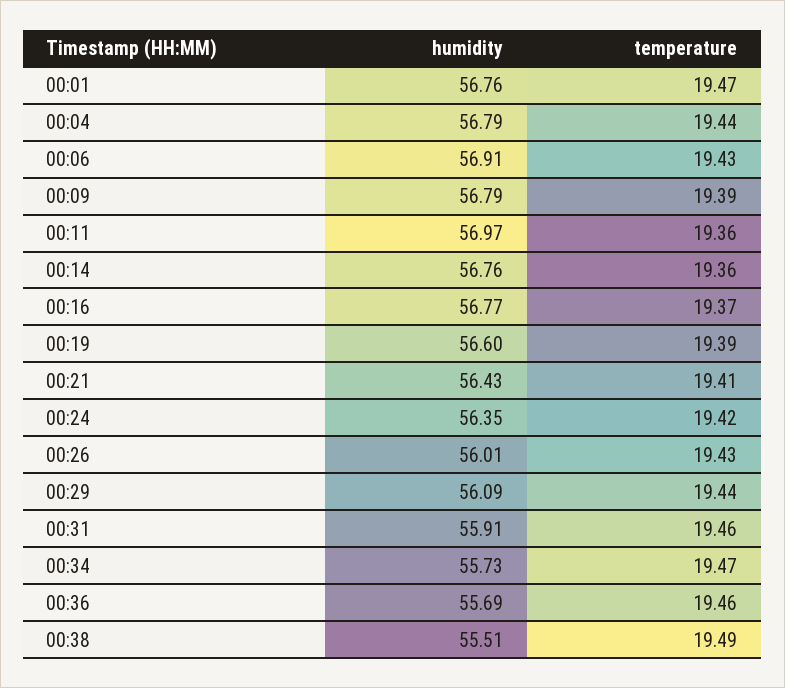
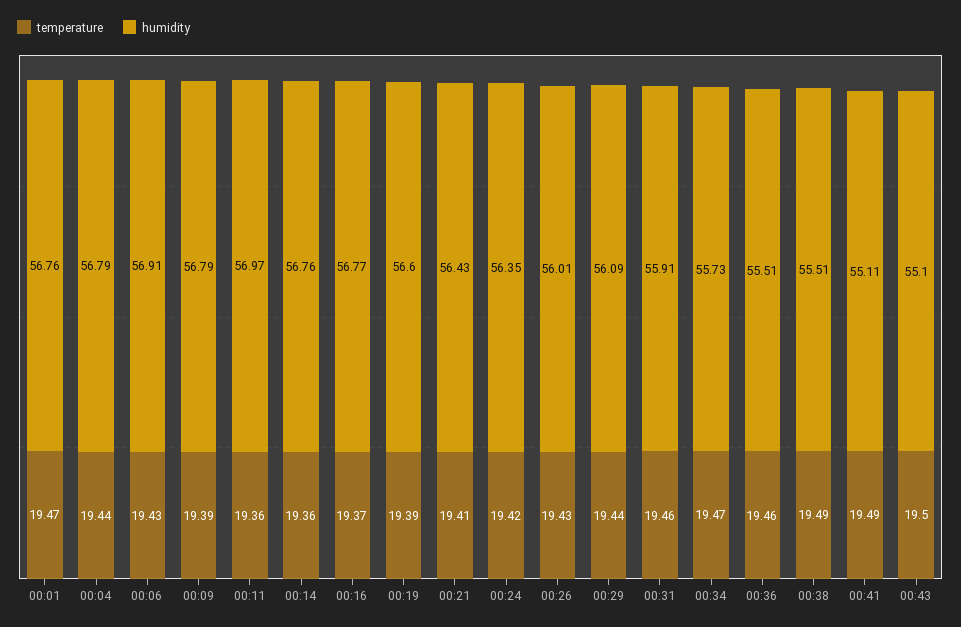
humidity, 00:36: 55.69 -> 55.51
temperature, 00:41: none -> 19.49
humidity, 00:41: none -> 55.11
temperature, 00:43: none -> 19.5
humidity, 00:43: none -> 55.1

